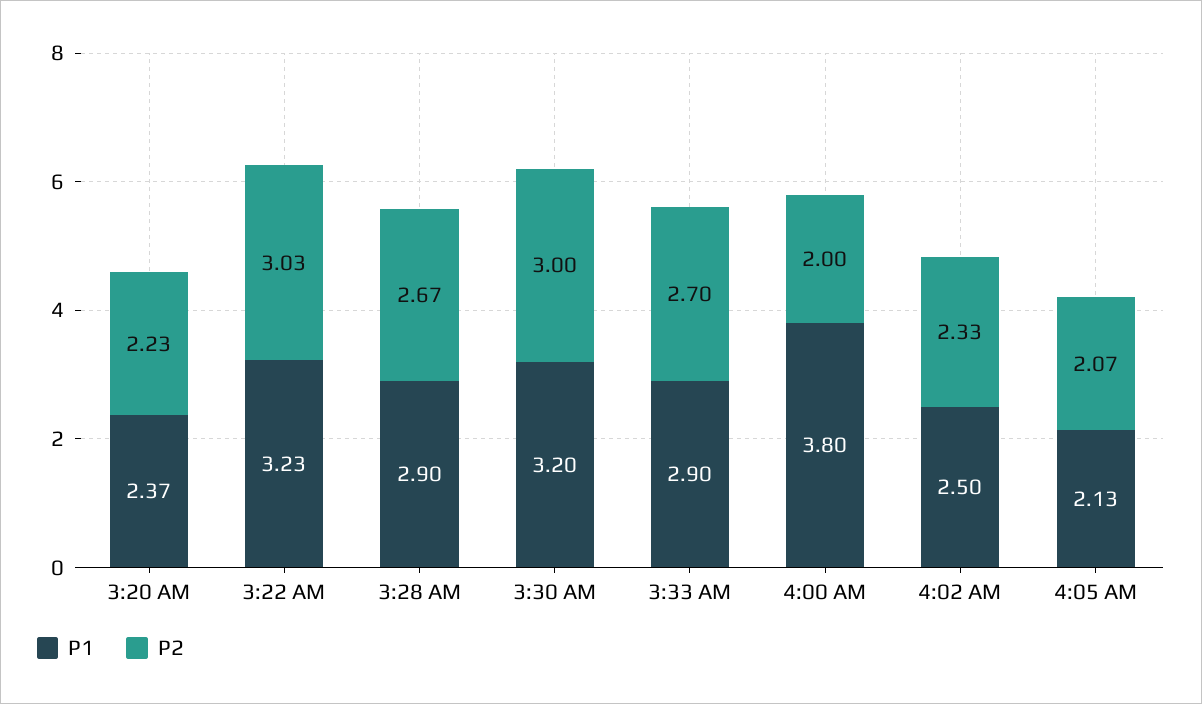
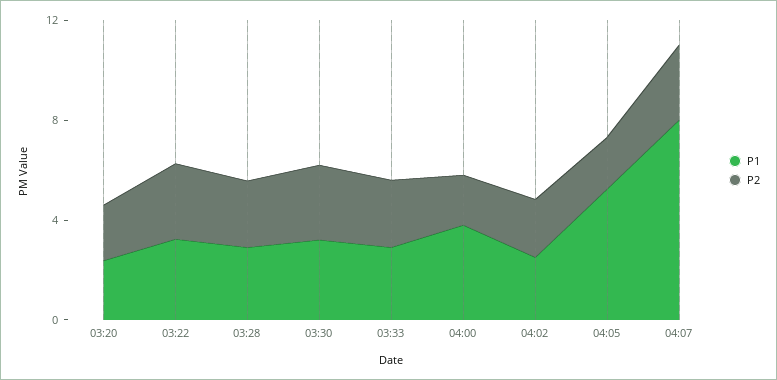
P1, 4:05 AM: 2.13 -> 5
P1, 04:07: none -> 8
P2, 04:07: none -> 3

